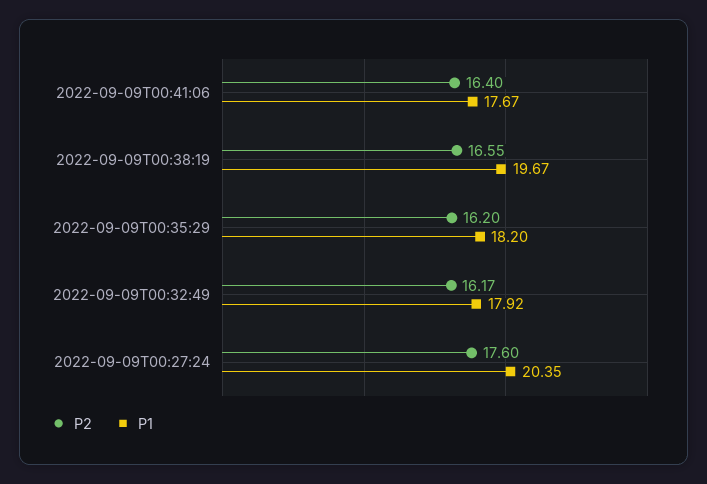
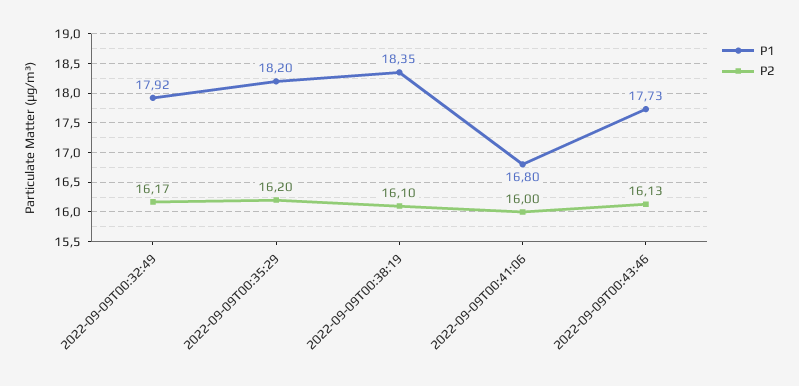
P2, 2022-09-09T00:41:06: 16.4 -> 16
P1, 2022-09-09T00:41:06: 17.67 -> 16.8
P2, 2022-09-09T00:38:19: 16.55 -> 16.1
P1, 2022-09-09T00:38:19: 19.67 -> 18.35
P2, 2022-09-09T00:27:24: 17.6 -> none
P1, 2022-09-09T00:27:24: 20.35 -> none
P1, 2022-09-09T00:43:46: none -> 17.73
P2, 2022-09-09T00:43:46: none -> 16.13

